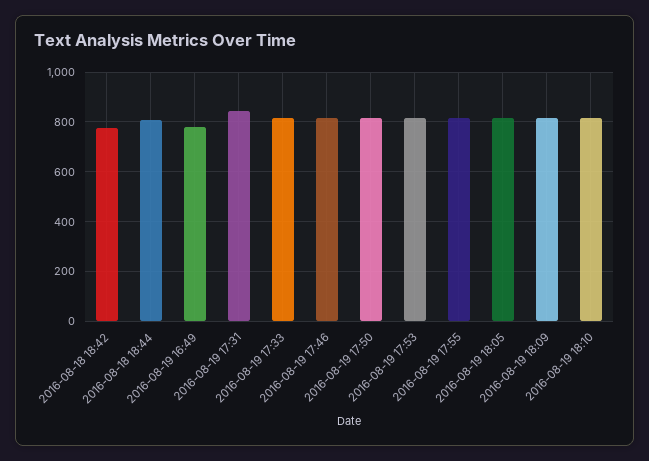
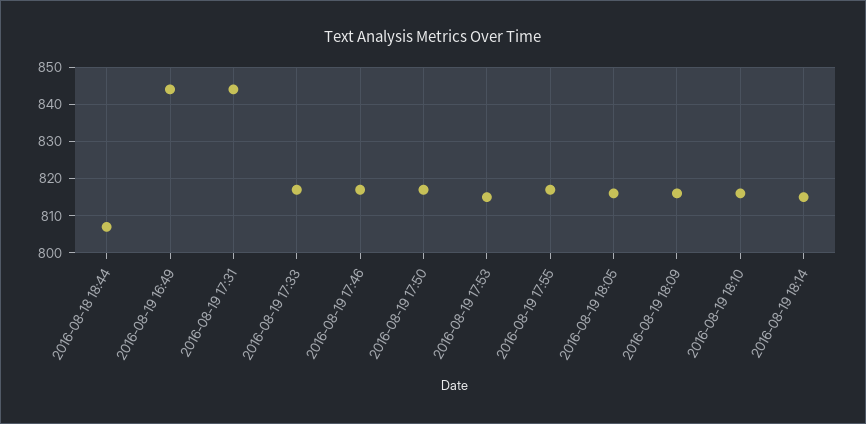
2016-08-18 18:42: 775 -> none
2016-08-19 16:49: 775 -> 845
2016-08-19 18:14: none -> 815

